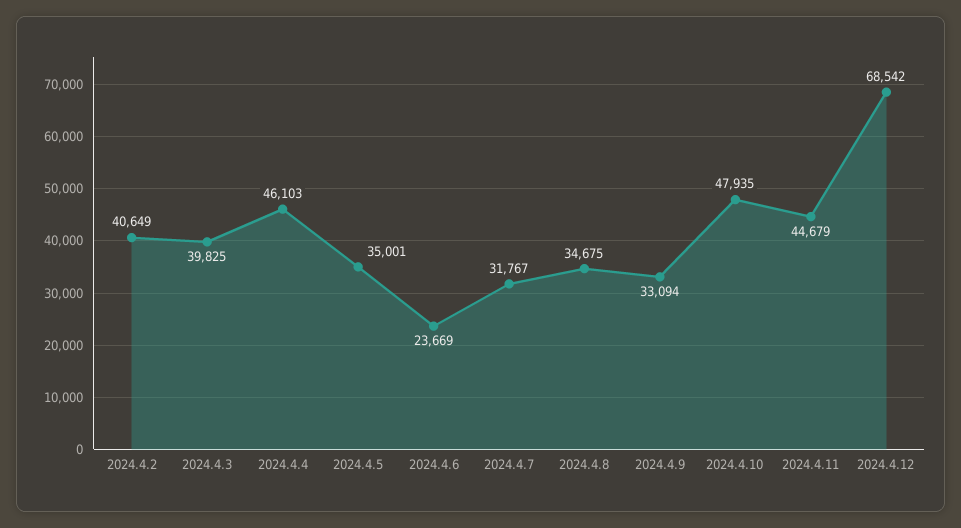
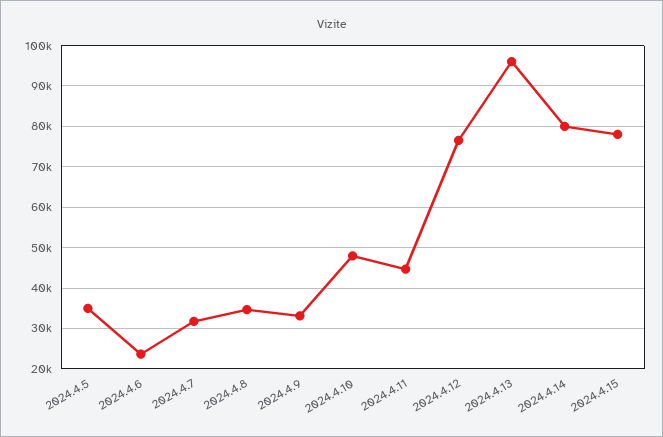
2024.4.2: 40649 -> none
2024.4.3: 39825 -> none
2024.4.4: 46103 -> none
2024.4.12: 68542 -> 76000
2024.4.13: none -> 96000
2024.4.14: none -> 80000
2024.4.15: none -> 78000

